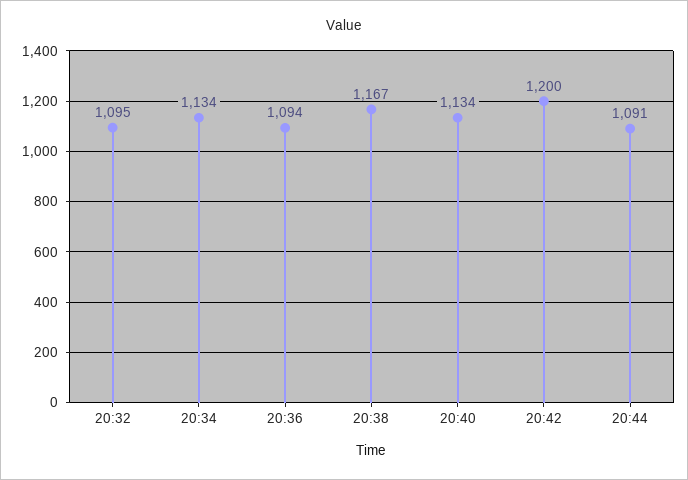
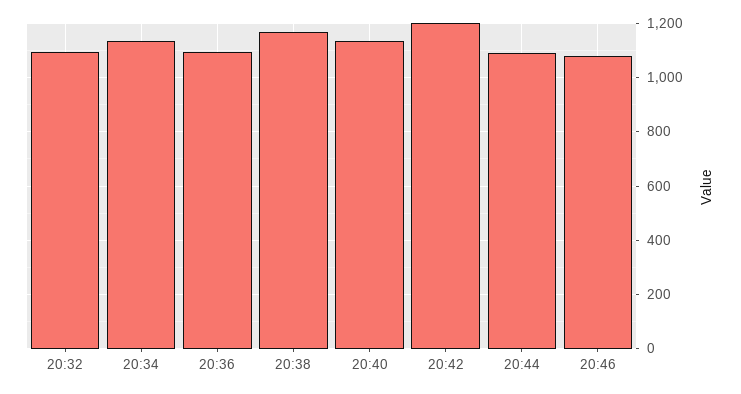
20:46: none -> 1075

